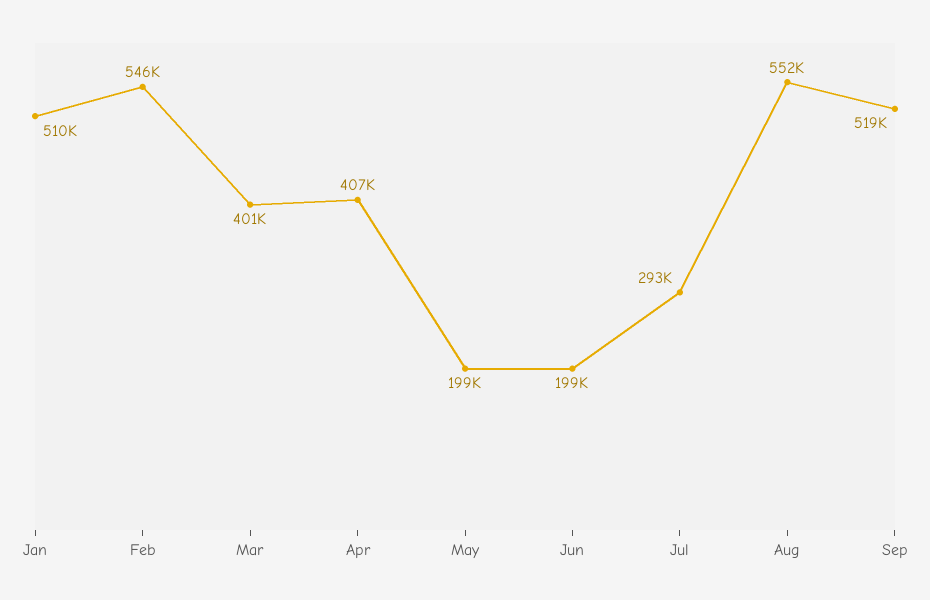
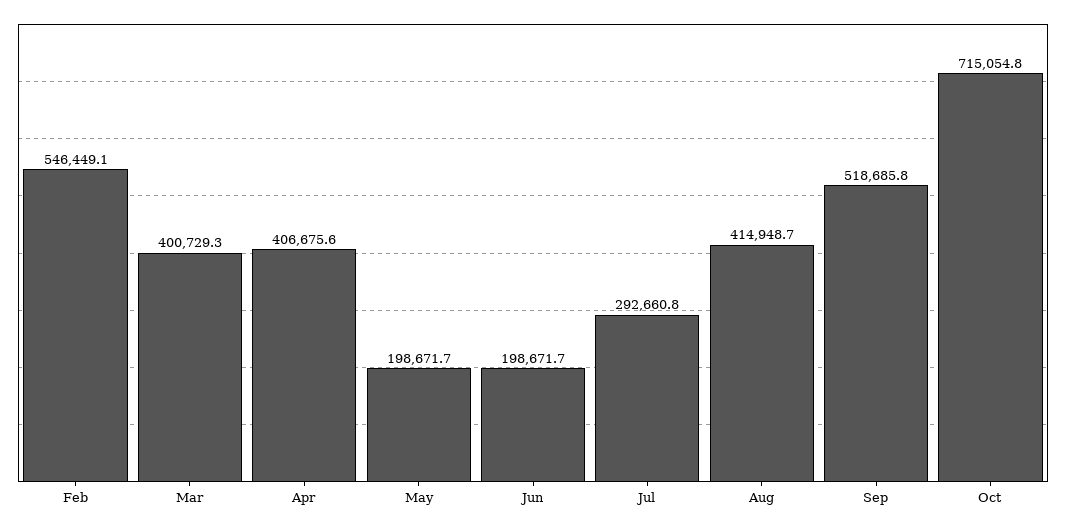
Jan: 510000 -> none
Aug: 552000 -> 414948.7
Oct: none -> 715054.8

